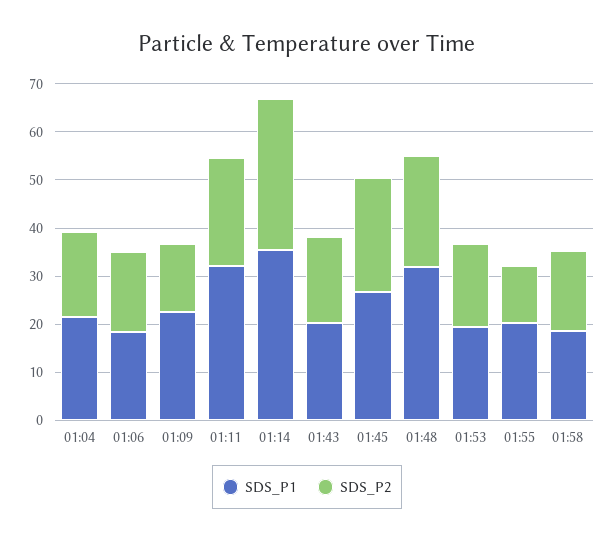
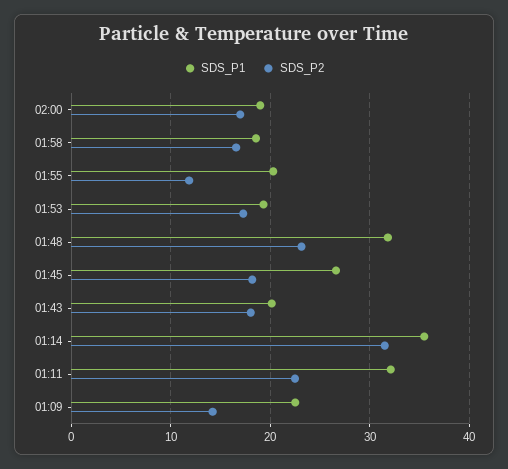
SDS_P1, 01:04: 22 -> none
SDS_P2, 01:04: 18 -> none
SDS_P1, 01:06: 18 -> none
SDS_P2, 01:06: 16 -> none
SDS_P2, 01:45: 24 -> 18
SDS_P1, 02:00: none -> 19
SDS_P2, 02:00: none -> 17

